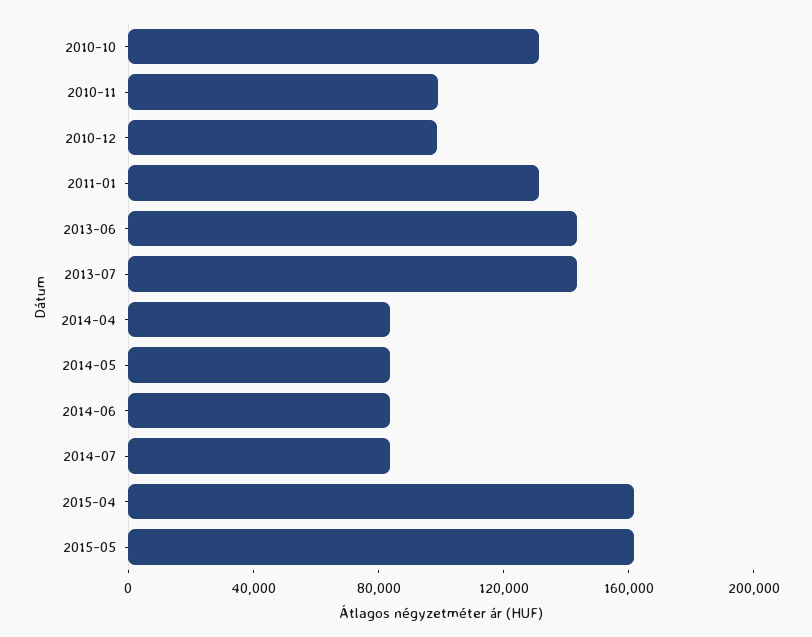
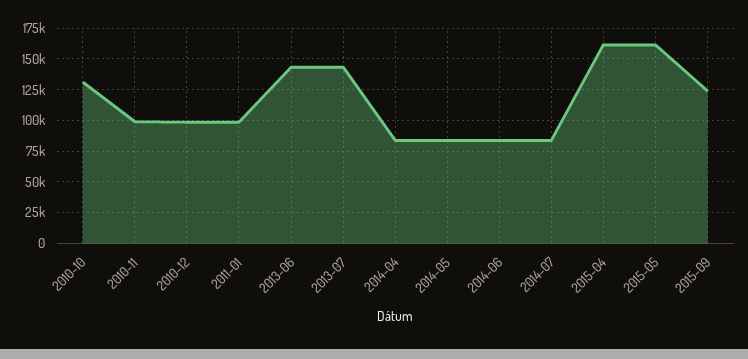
2011-01: 130000 -> 100000
2015-09: none -> 125000

